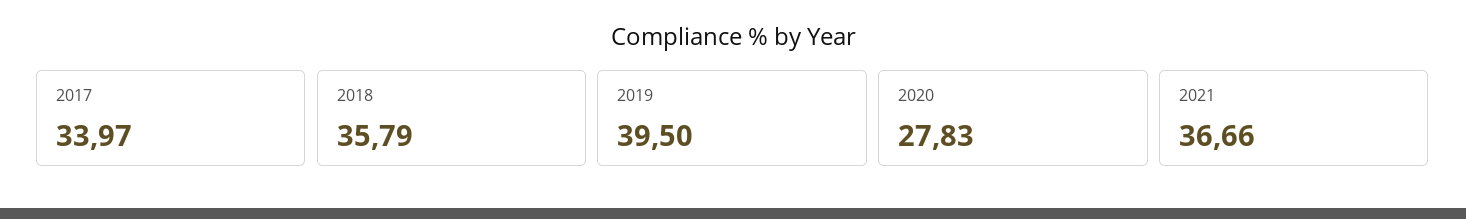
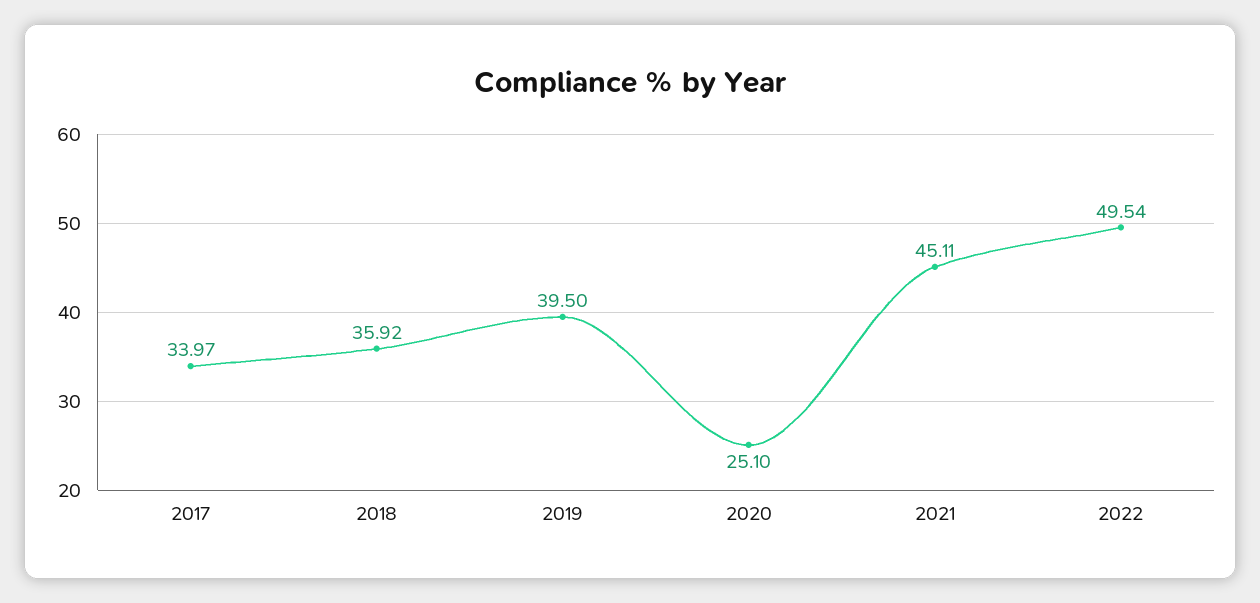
2018: 35.79 -> 35.92
2020: 27.83 -> 25.1
2021: 36.66 -> 45.11
2022: none -> 49.54

